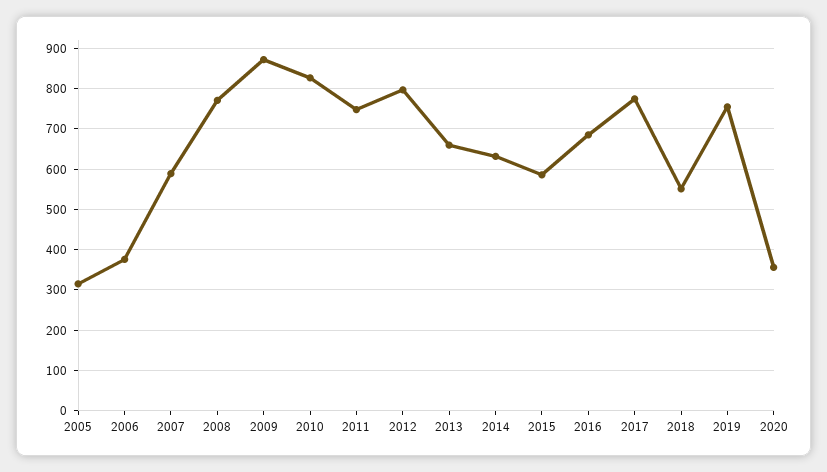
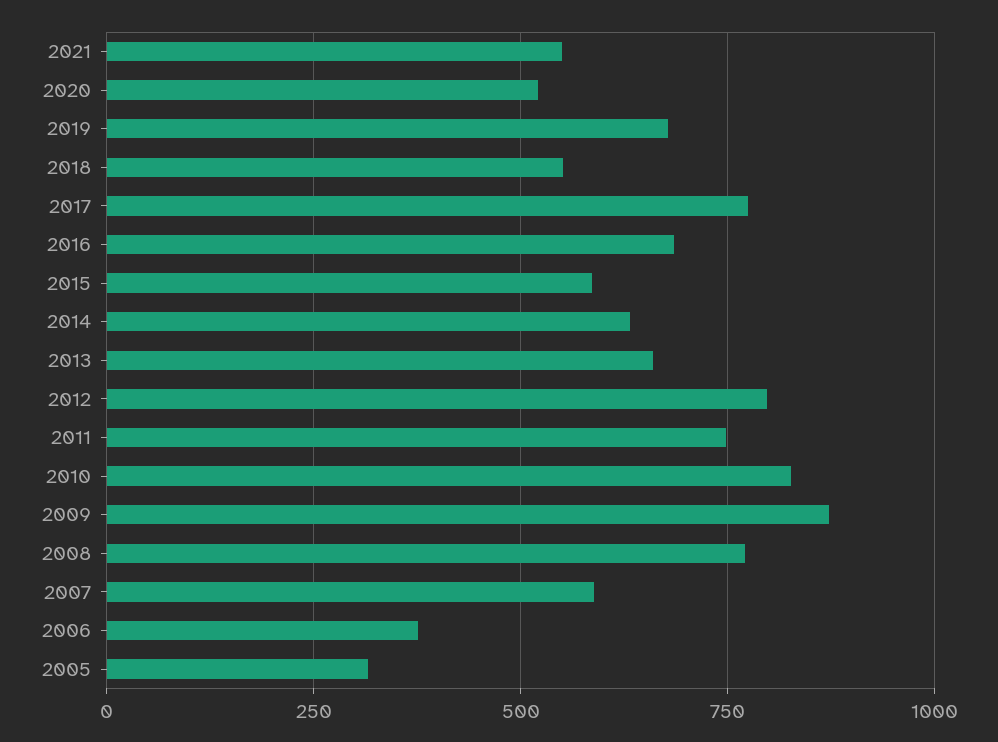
2019: 760 -> 675
2020: 360 -> 525
2021: none -> 550

